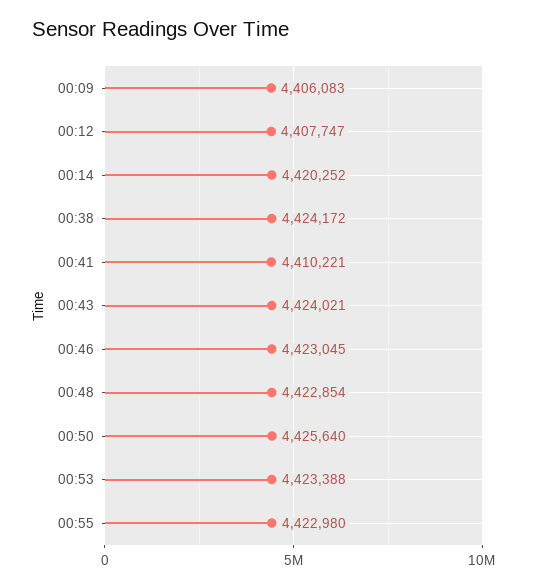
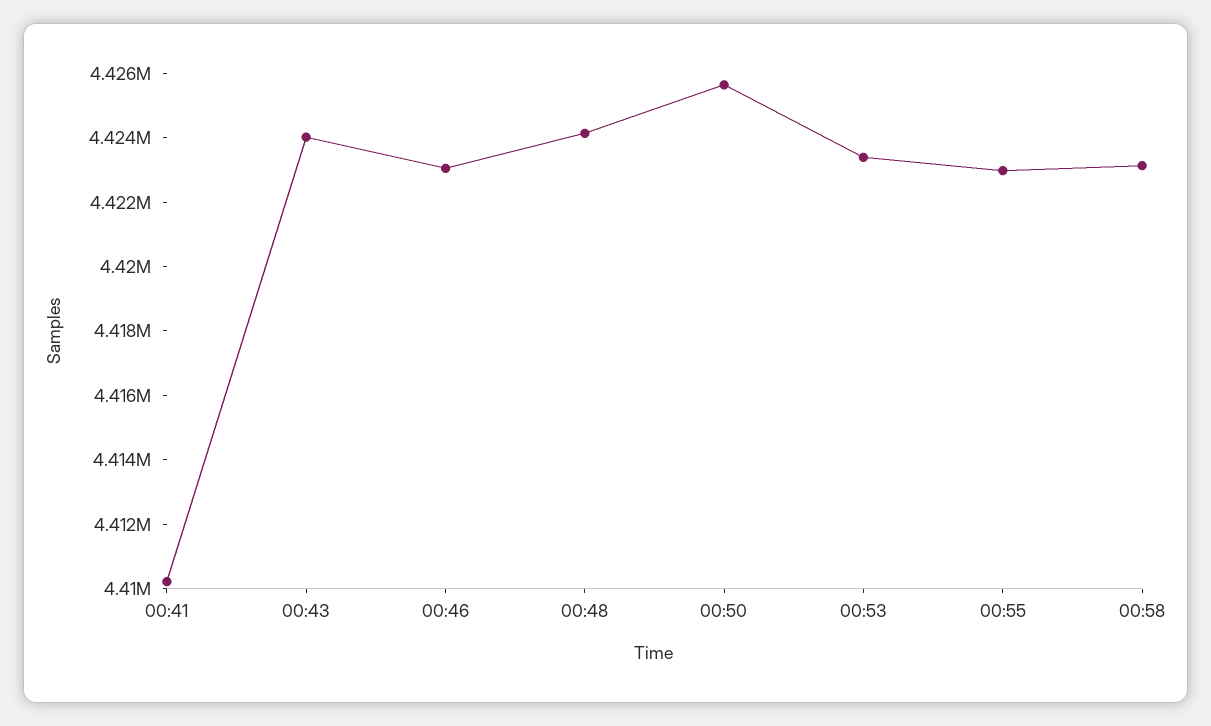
00:09: 4406083 -> none
00:12: 4407747 -> none
00:14: 4420252 -> none
00:38: 4424172 -> none
00:48: 4422854 -> 4424000
00:58: none -> 4423000

